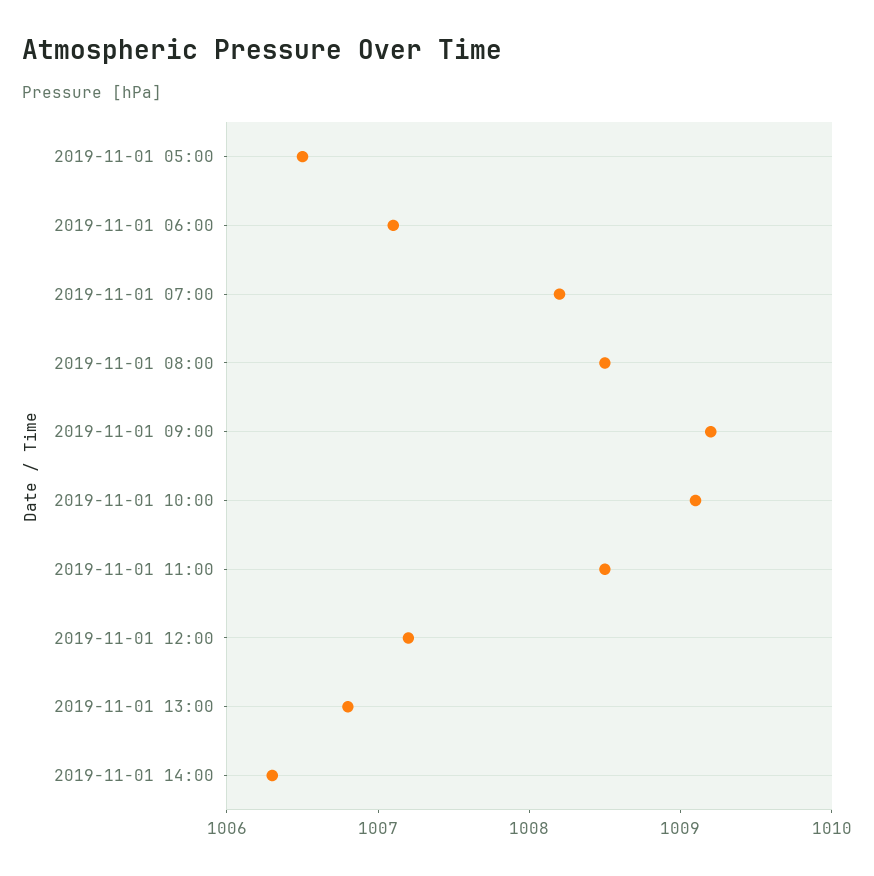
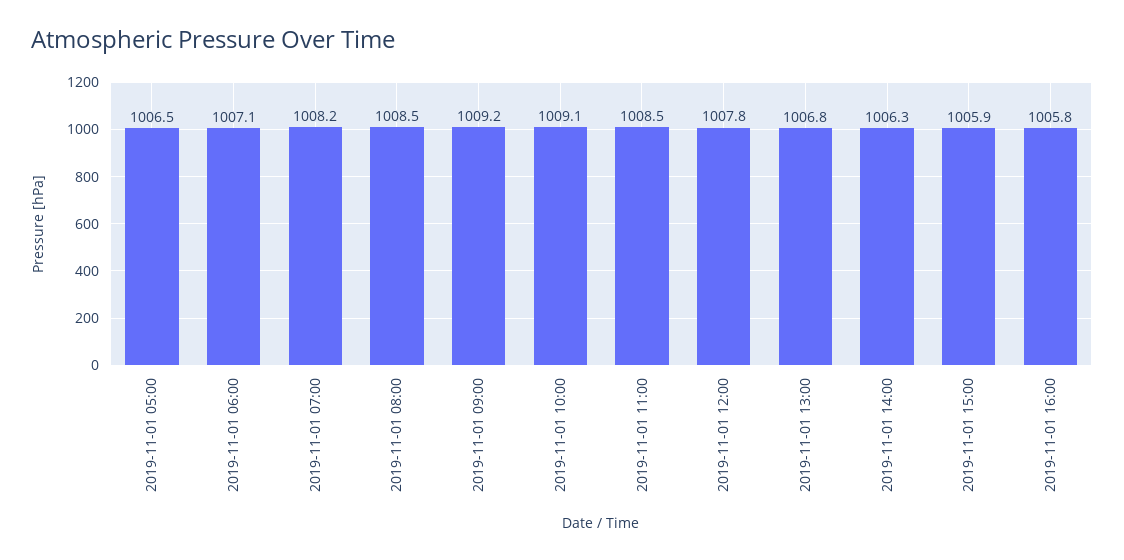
2019-11-01 12:00: 1007.2 -> 1007.8
2019-11-01 15:00: none -> 1005.9
2019-11-01 16:00: none -> 1005.8

